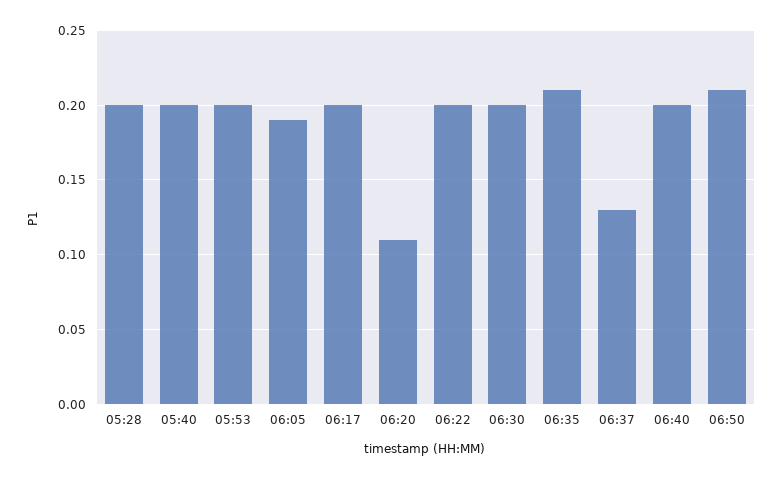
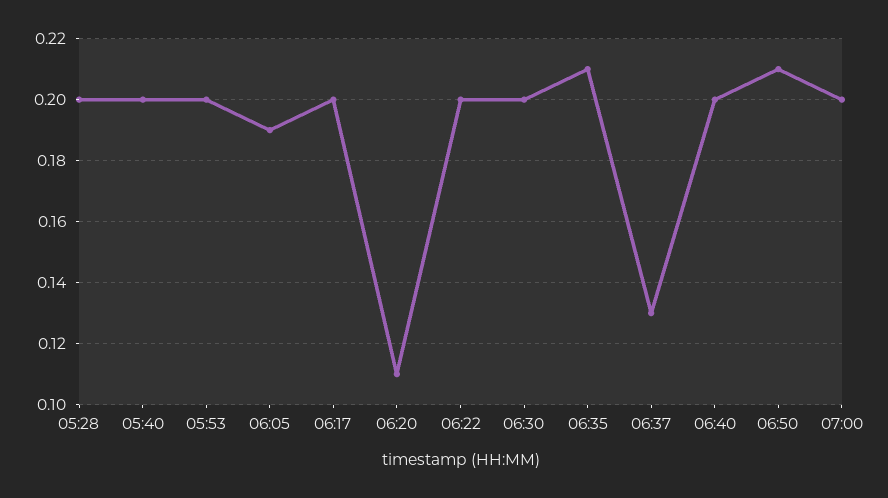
07:00: none -> 0.2

